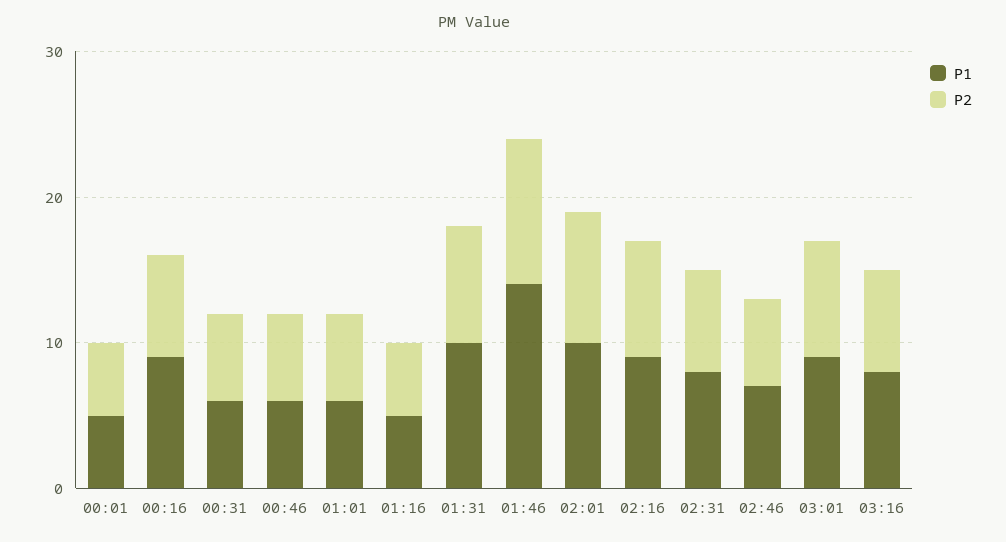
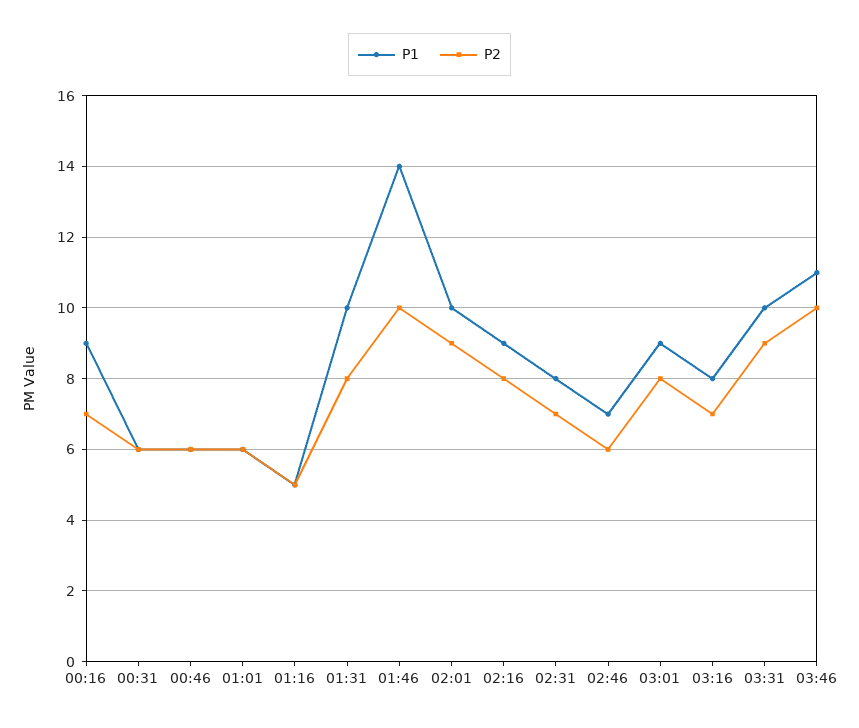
P1, 00:01: 5 -> none
P2, 00:01: 5 -> none
P1, 03:31: none -> 10
P2, 03:31: none -> 9
P1, 03:46: none -> 11
P2, 03:46: none -> 10

